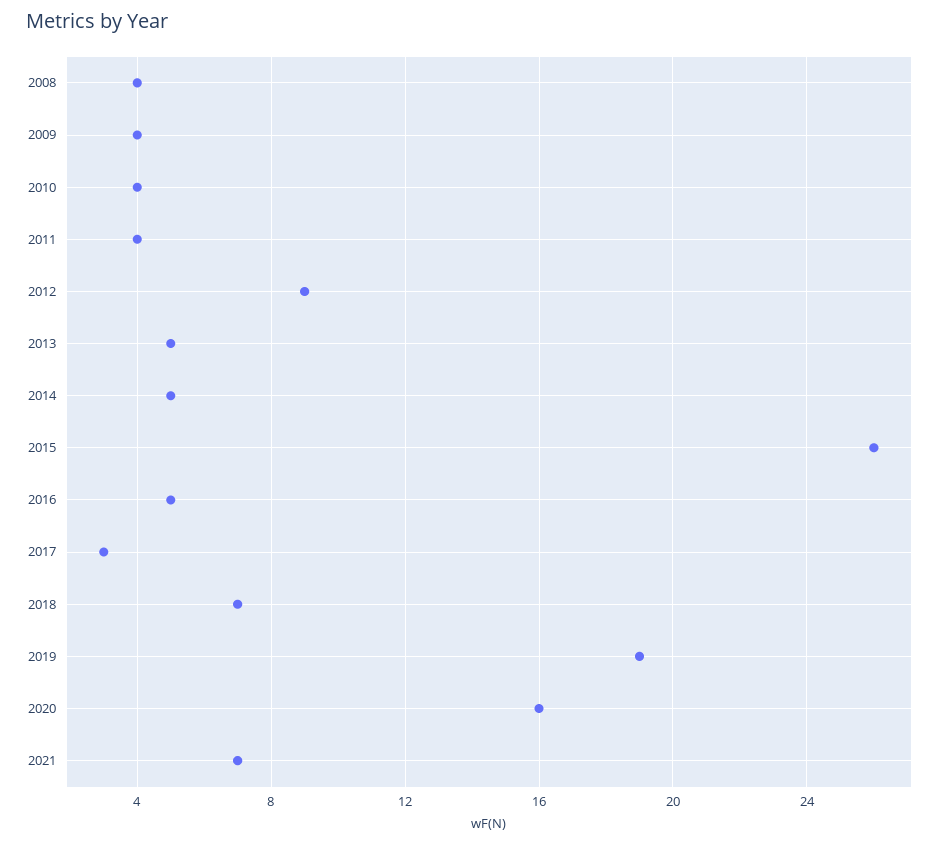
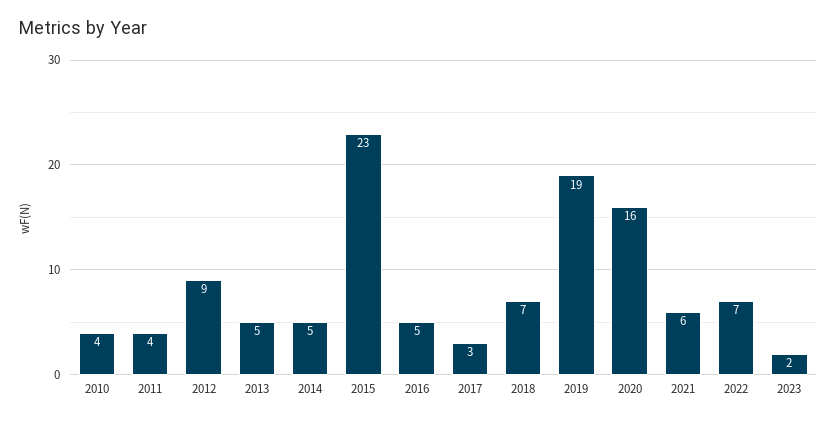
2008: 4 -> none
2009: 4 -> none
2015: 26 -> 23
2021: 7 -> 6
2022: none -> 7
2023: none -> 2

